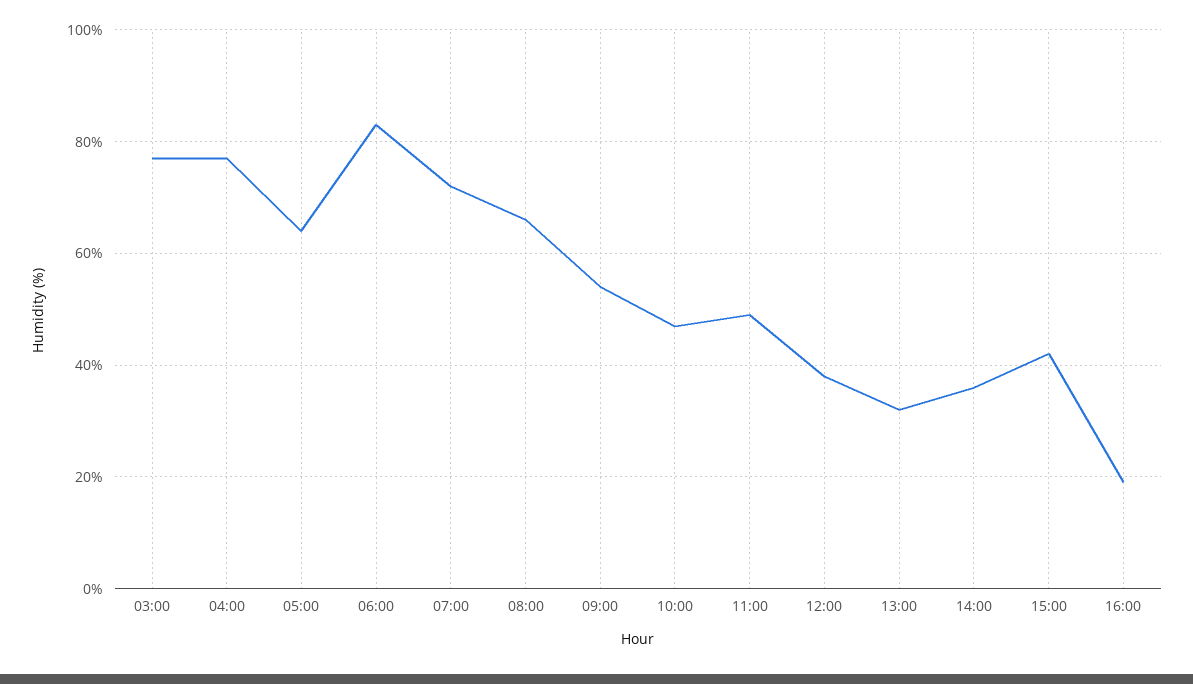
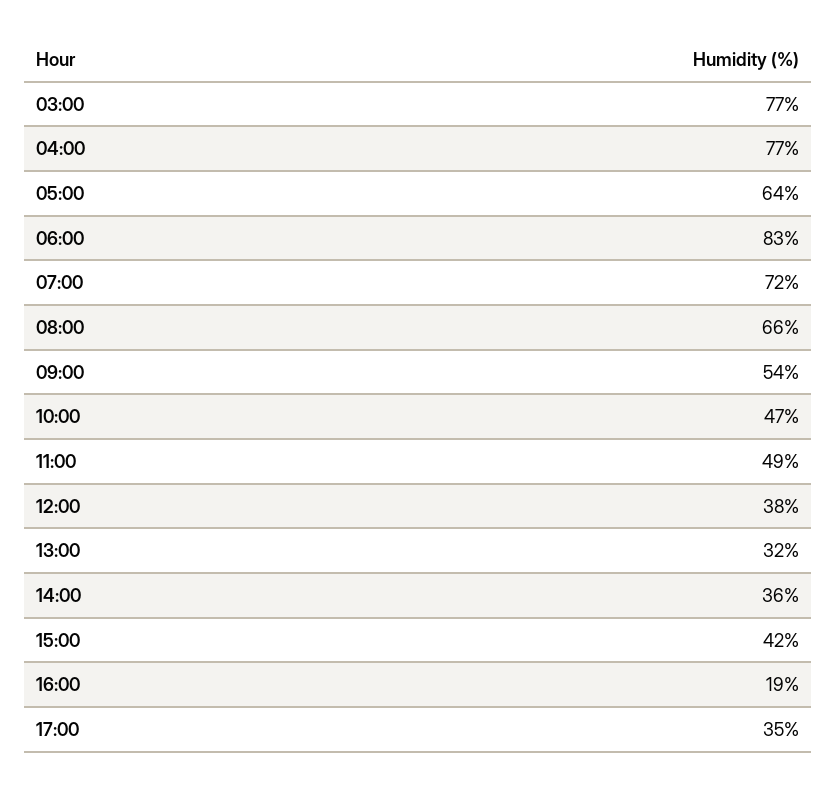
17:00: none -> 35

